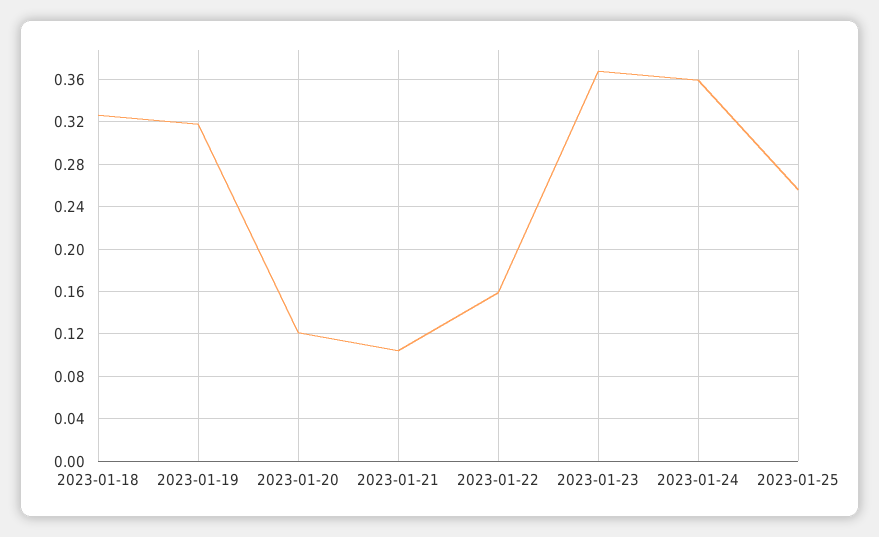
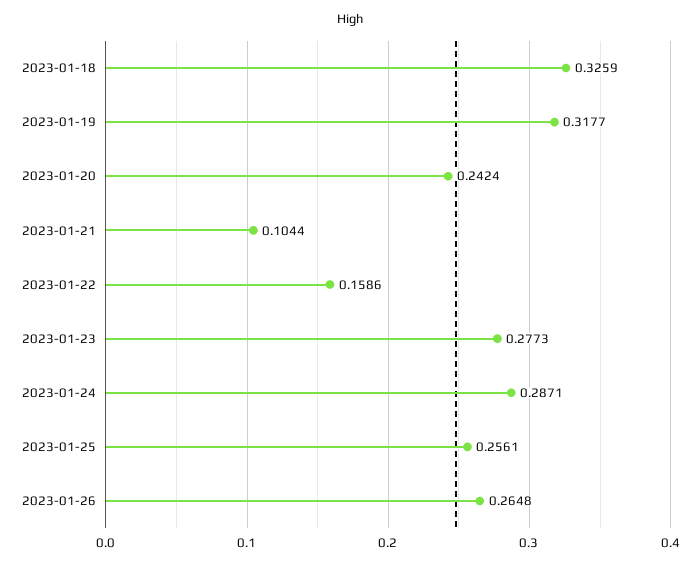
2023-01-20: 0.12 -> 0.2424
2023-01-23: 0.37 -> 0.2773
2023-01-24: 0.36 -> 0.2871
2023-01-26: none -> 0.2648

